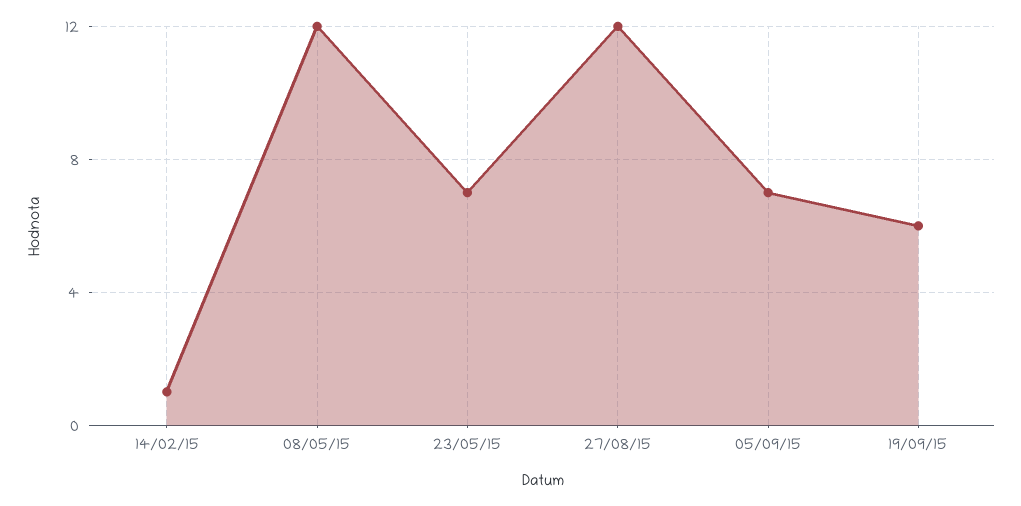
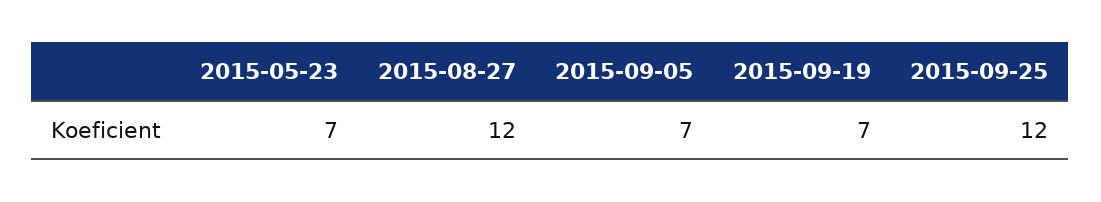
14/02/15: 1 -> none
08/05/15: 12 -> none
19/09/15: 6 -> 7
2015-09-25: none -> 12

